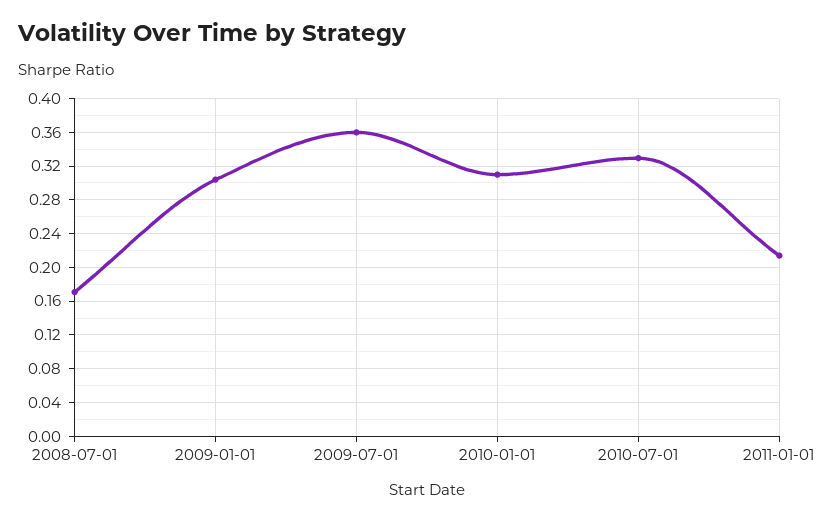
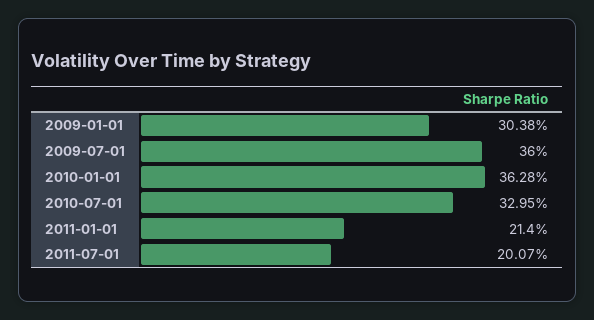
2008-07-01: 0.17 -> none
2010-01-01: 0.31 -> 0.3628
2011-07-01: none -> 0.2007

